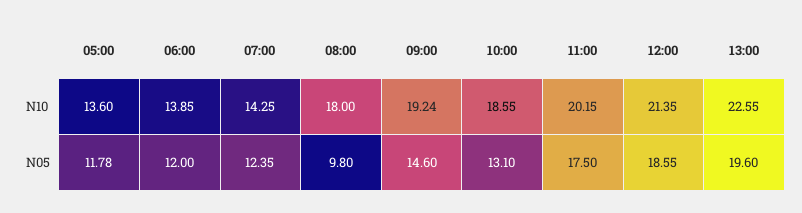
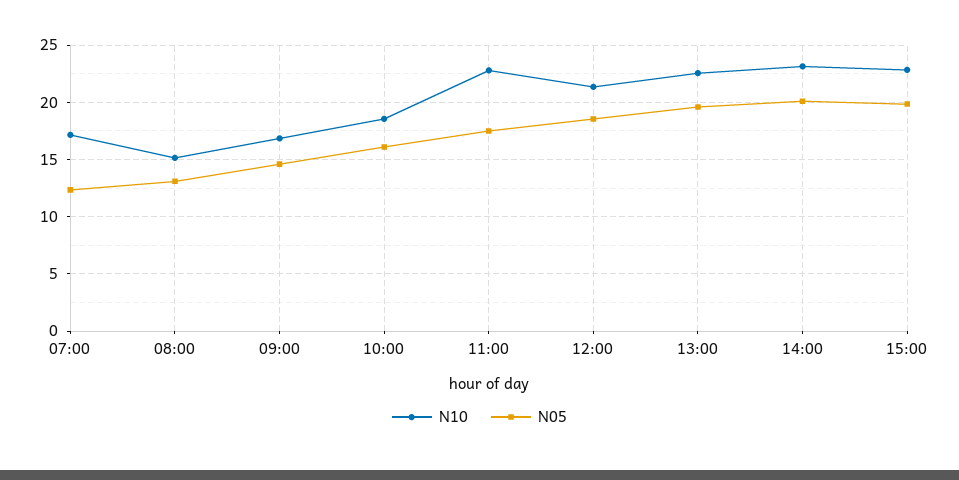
N10, 05:00: 13.6 -> none
N10, 06:00: 13.85 -> none
N10, 07:00: 14.25 -> 17
N10, 08:00: 18 -> 15
N10, 09:00: 19.24 -> 17
N10, 11:00: 20.15 -> 23
N05, 05:00: 11.78 -> none
N05, 06:00: 12 -> none
N05, 08:00: 9.8 -> 13
N05, 10:00: 13.1 -> 16
N10, 14:00: none -> 23
N05, 14:00: none -> 20
N10, 15:00: none -> 23
N05, 15:00: none -> 20

